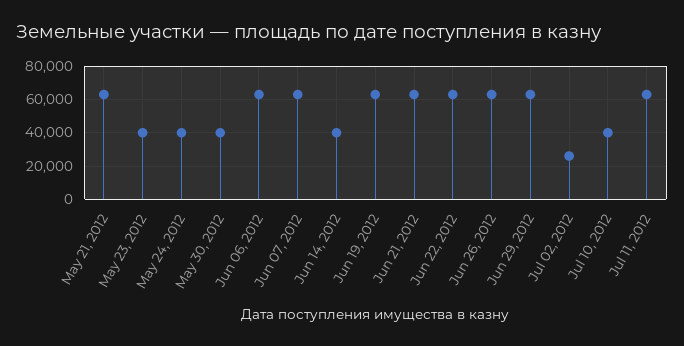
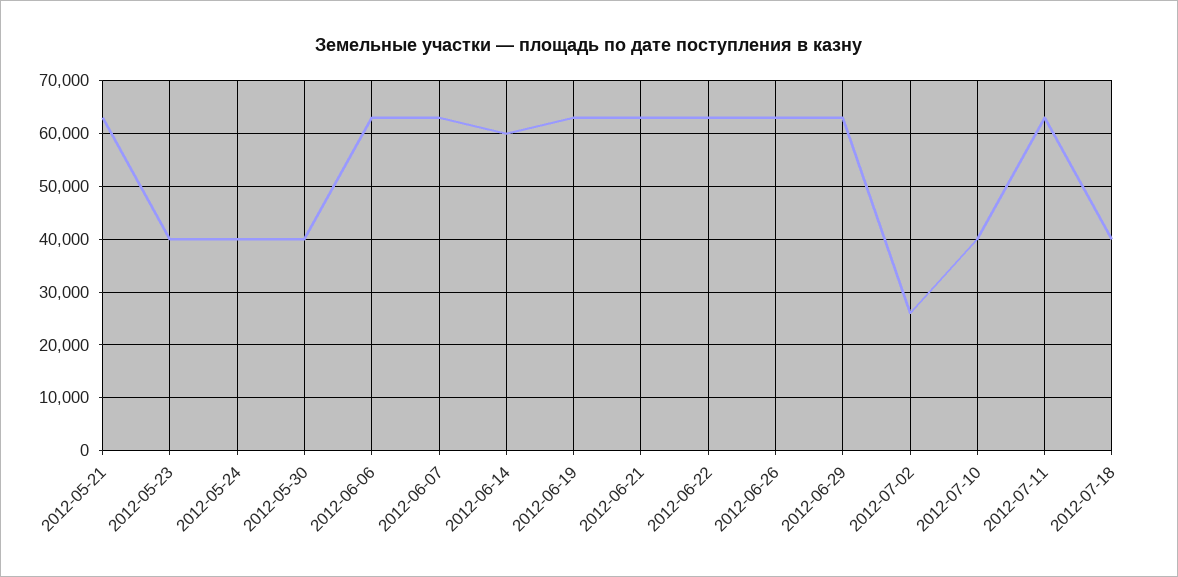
Jun 14, 2012: 40000 -> 60000
2012-07-18: none -> 40000

